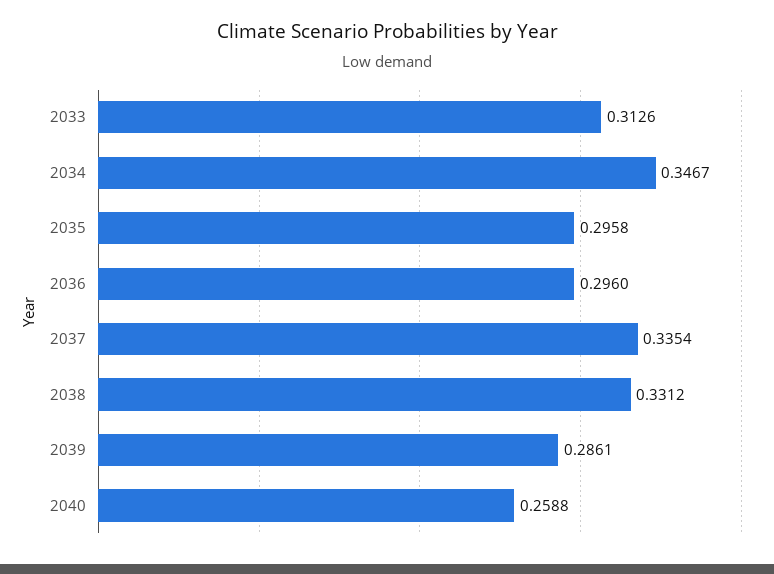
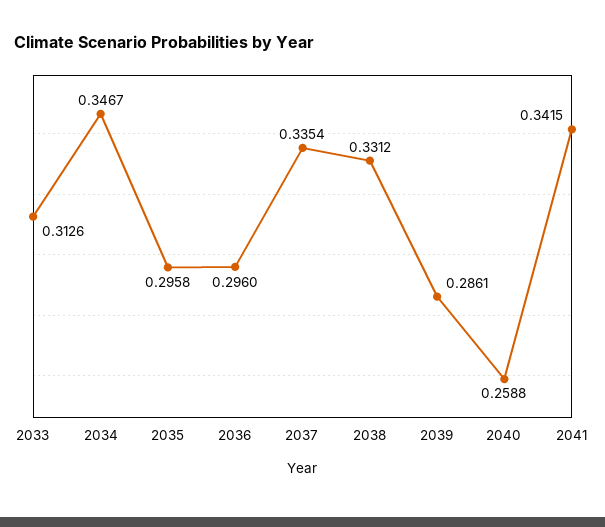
2041: none -> 0.3415

